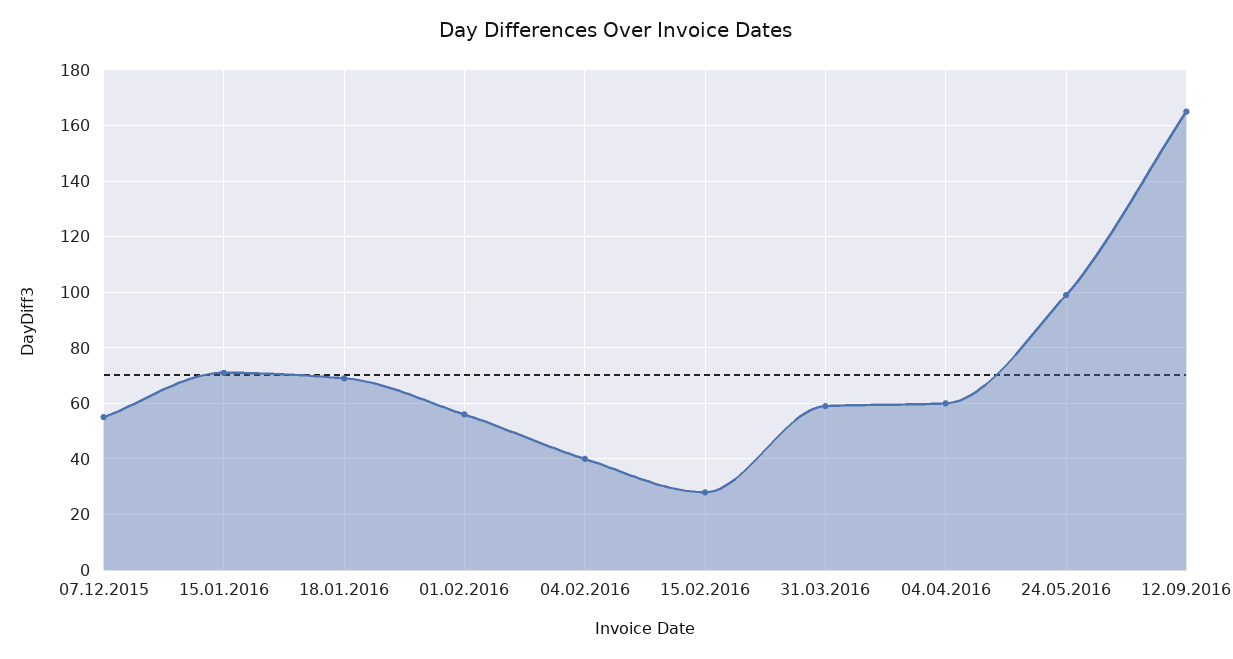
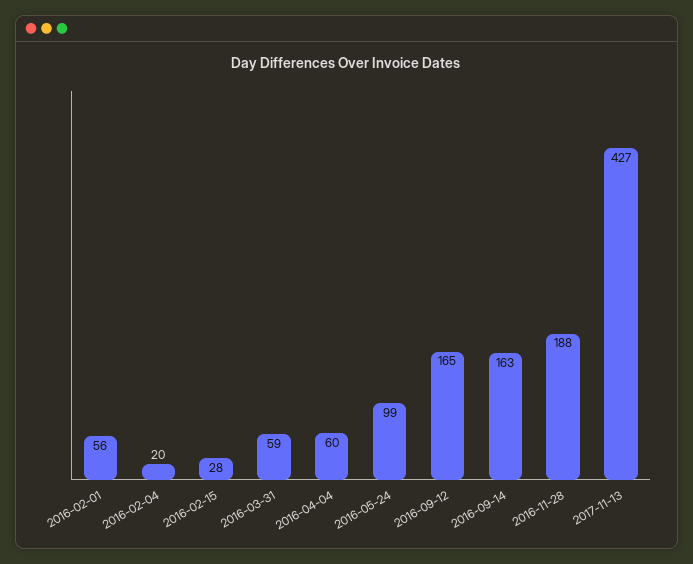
07.12.2015: 55 -> none
15.01.2016: 70 -> none
18.01.2016: 70 -> none
04.02.2016: 40 -> 20
2016-09-14: none -> 163
2016-11-28: none -> 188
2017-11-13: none -> 427

